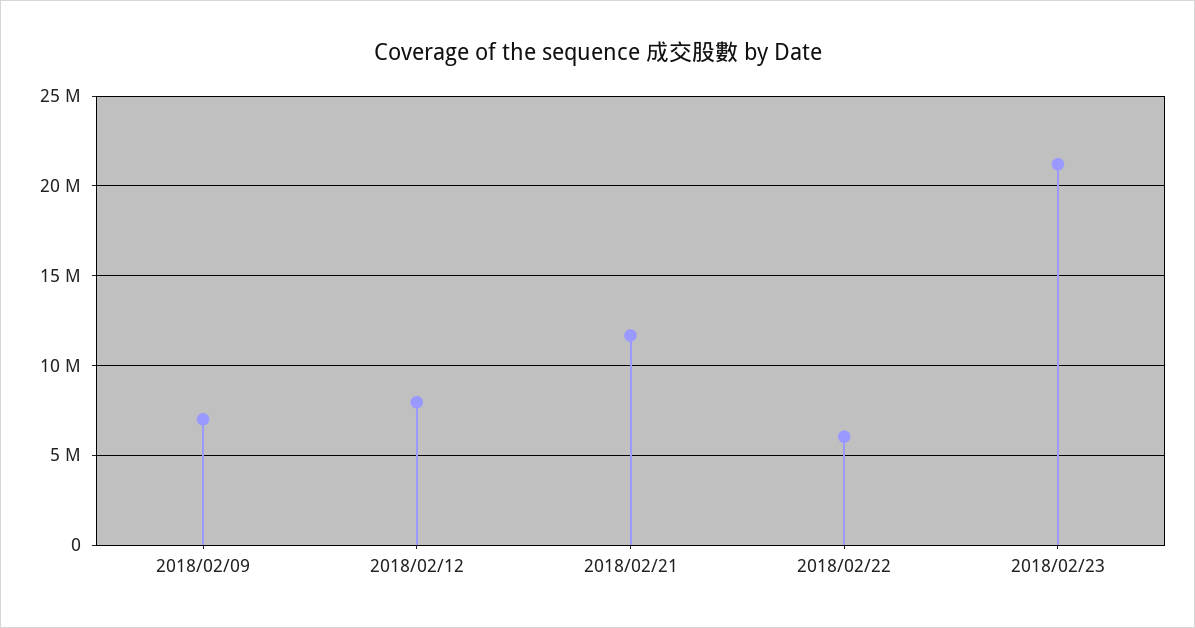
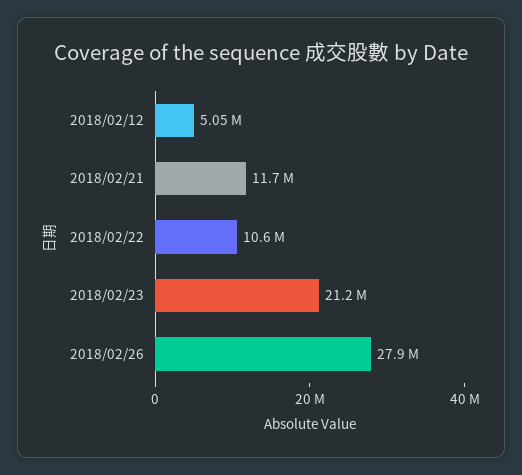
2018/02/09: 7000000 -> none
2018/02/12: 8000000 -> 5050000
2018/02/22: 6000000 -> 10600000
2018/02/26: none -> 27900000

